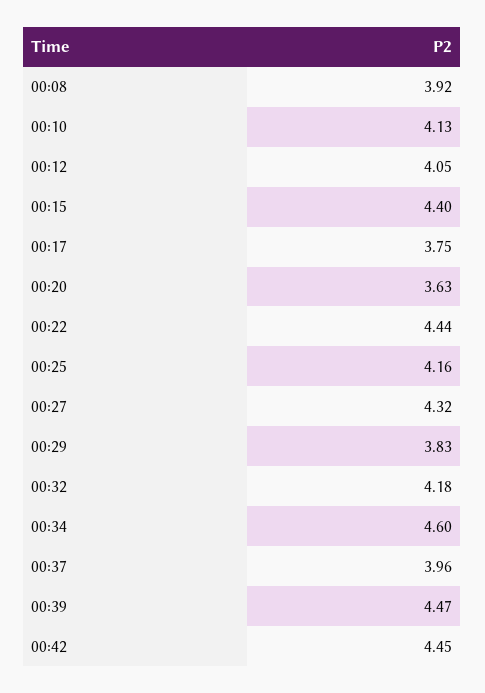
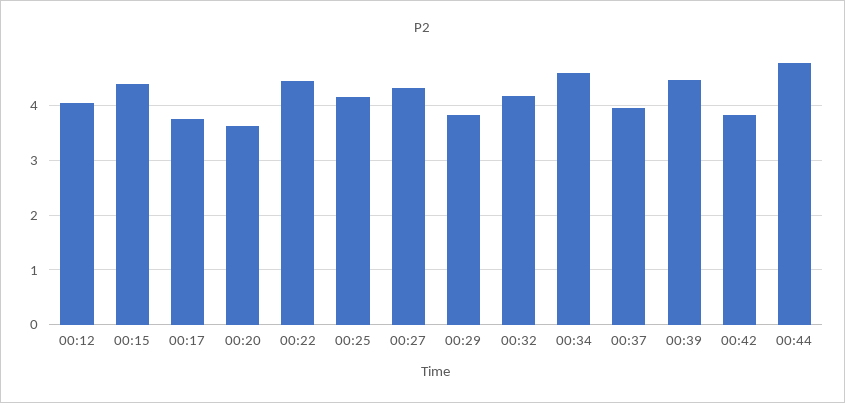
00:08: 3.92 -> none
00:10: 4.13 -> none
00:42: 4.45 -> 3.8
00:44: none -> 4.8

